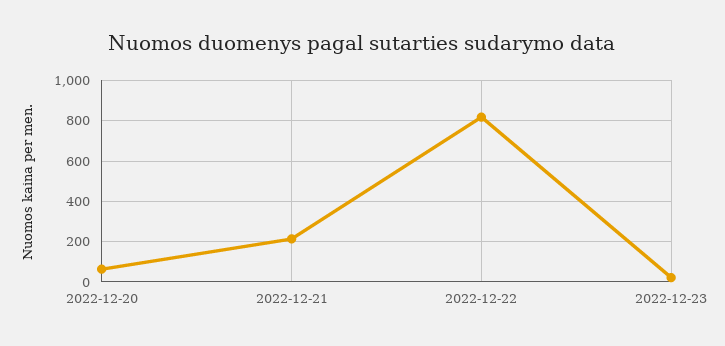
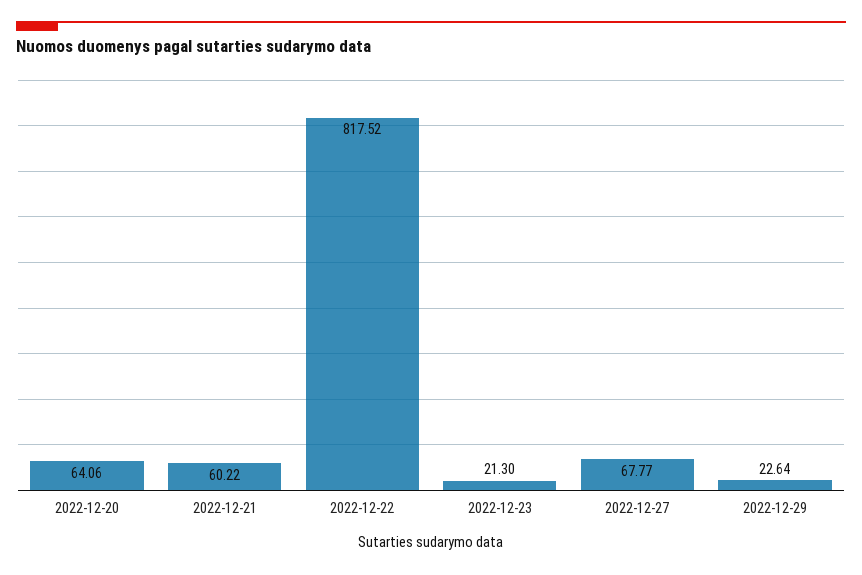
2022-12-21: 200 -> 60.22
2022-12-27: none -> 67.77
2022-12-29: none -> 22.64

